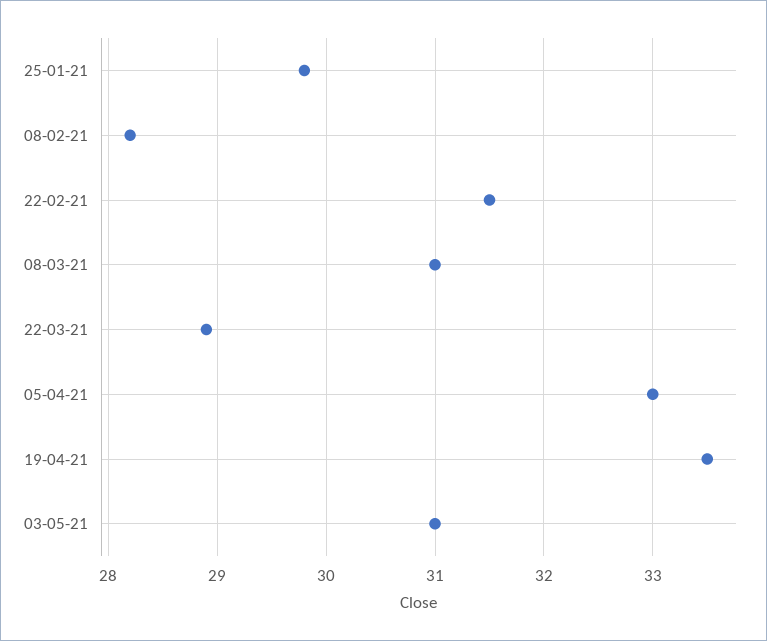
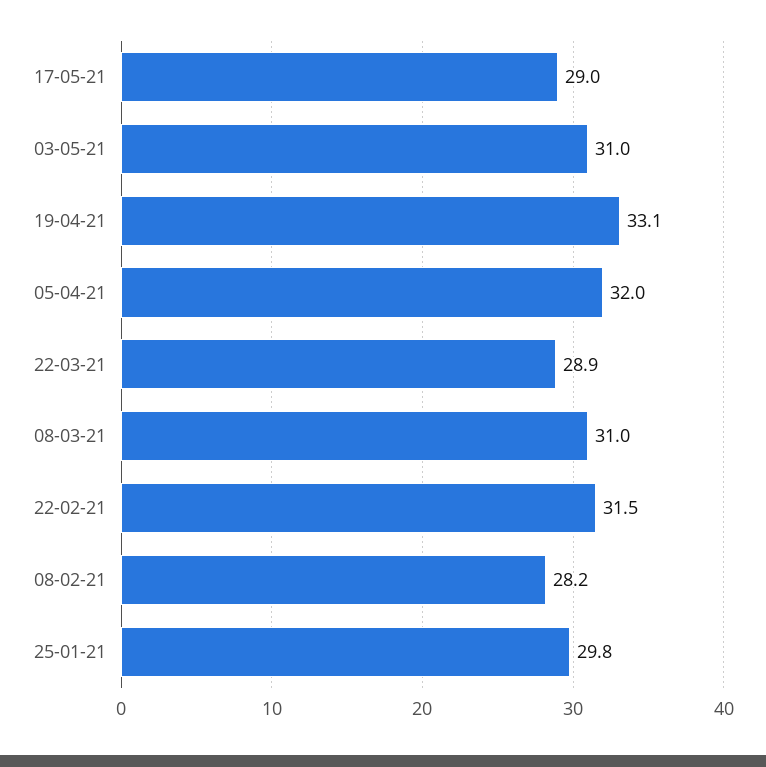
05-04-21: 33 -> 32
19-04-21: 33.5 -> 33.1
17-05-21: none -> 29

